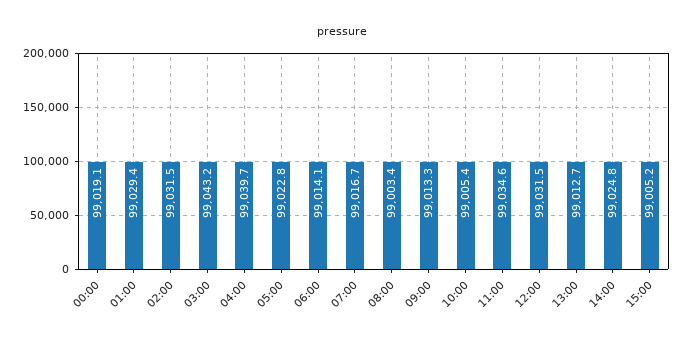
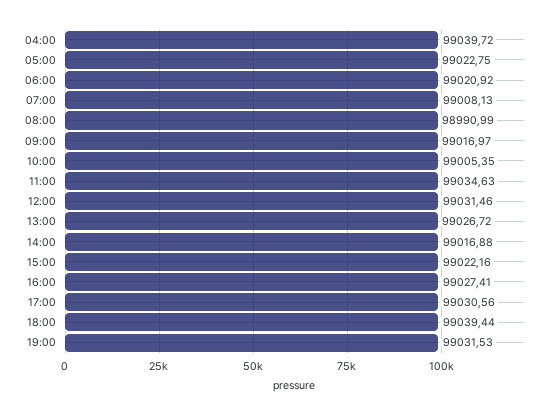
00:00: 99019.1 -> none
01:00: 99029.4 -> none
02:00: 99031.5 -> none
03:00: 99043.2 -> none
06:00: 99014.1 -> 99020.92
07:00: 99016.7 -> 99008.13
08:00: 99003.4 -> 98990.99
09:00: 99013.3 -> 99016.97
13:00: 99012.7 -> 99026.72
14:00: 99024.8 -> 99016.88
15:00: 99005.2 -> 99022.16
16:00: none -> 99027.41
17:00: none -> 99030.56
18:00: none -> 99039.44
19:00: none -> 99031.53

